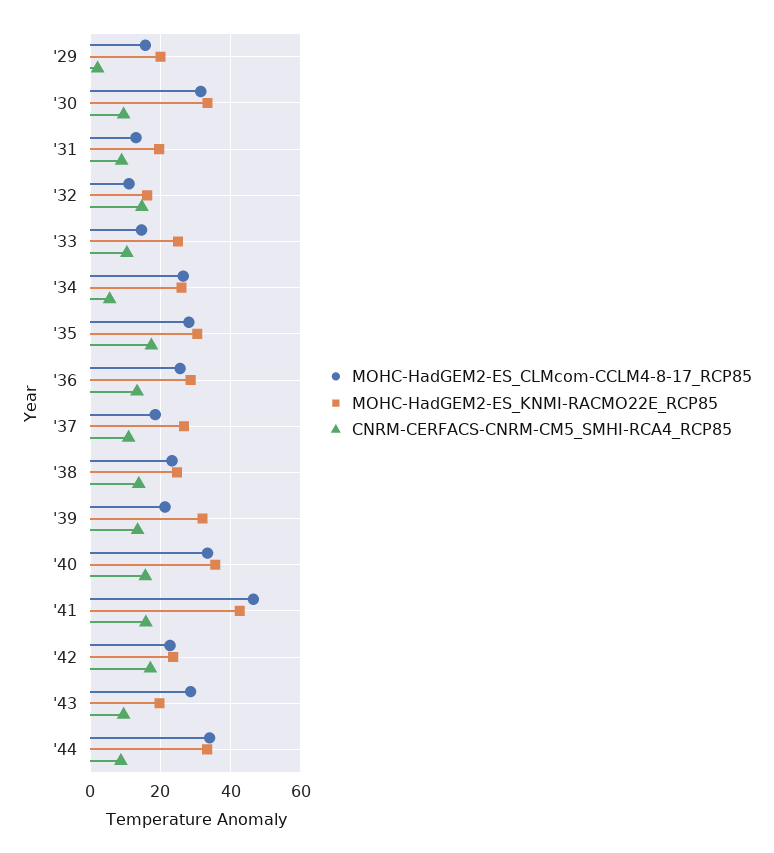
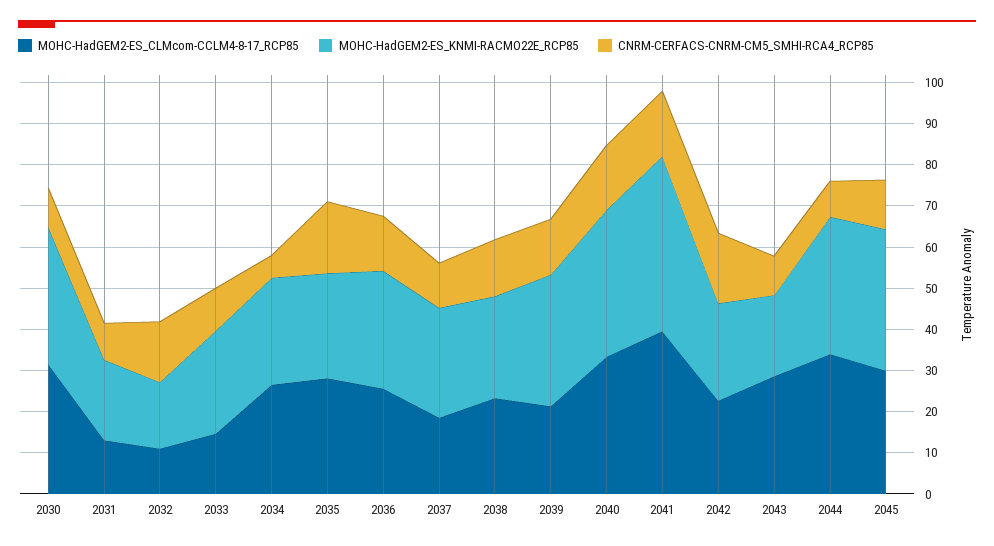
MOHC-HadGEM2-ES_CLMcom-CCLM4-8-17_RCP85, '29: 16 -> none
MOHC-HadGEM2-ES_KNMI-RACMO22E_RCP85, '29: 20 -> none
CNRM-CERFACS-CNRM-CM5_SMHI-RCA4_RCP85, '29: 2 -> none
MOHC-HadGEM2-ES_KNMI-RACMO22E_RCP85, '35: 30 -> 26
MOHC-HadGEM2-ES_CLMcom-CCLM4-8-17_RCP85, '41: 46 -> 40
MOHC-HadGEM2-ES_CLMcom-CCLM4-8-17_RCP85, 2045: none -> 30
MOHC-HadGEM2-ES_KNMI-RACMO22E_RCP85, 2045: none -> 34
CNRM-CERFACS-CNRM-CM5_SMHI-RCA4_RCP85, 2045: none -> 12

